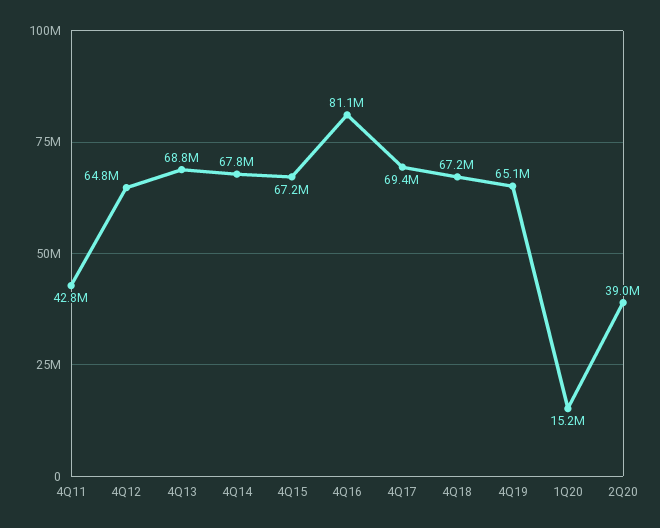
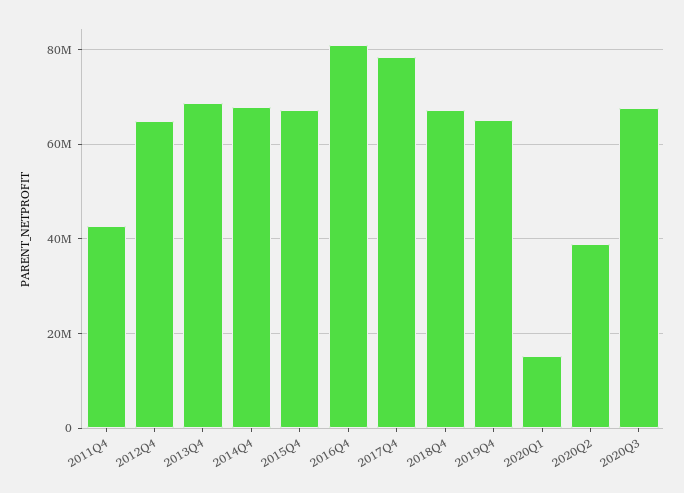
4Q17: 69400000 -> 78000000
2020Q3: none -> 68000000

